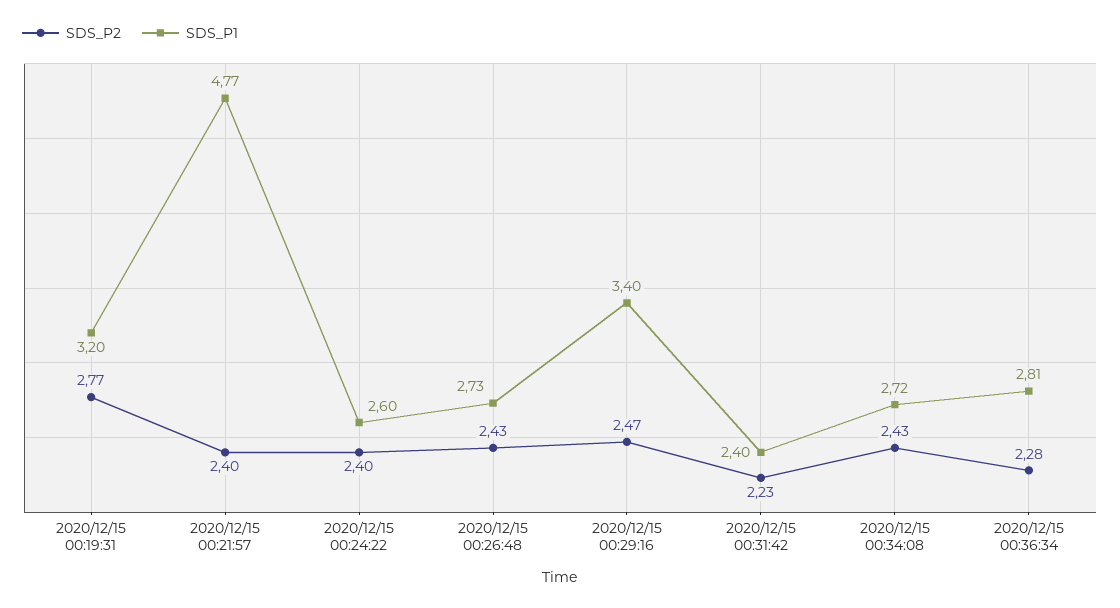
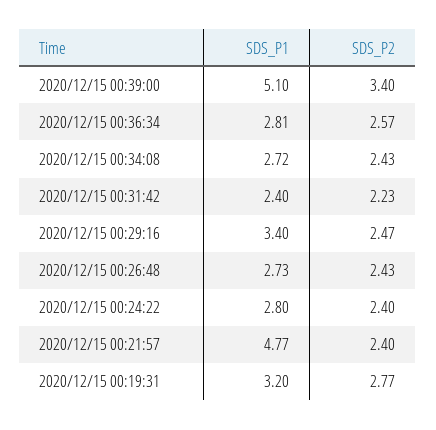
SDS_P1, 2020/12/15 00:24:22: 2.6 -> 2.8
SDS_P2, 2020/12/15 00:36:34: 2.28 -> 2.57
SDS_P1, 2020/12/15 00:39:00: none -> 5.1
SDS_P2, 2020/12/15 00:39:00: none -> 3.4

